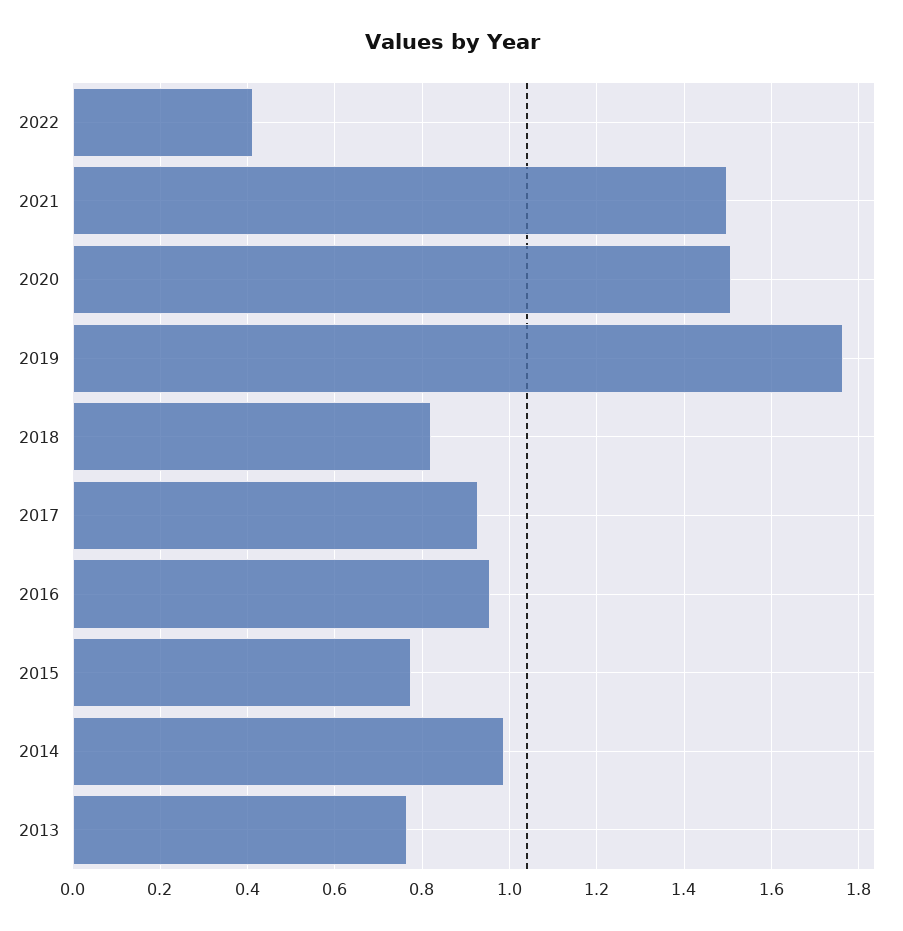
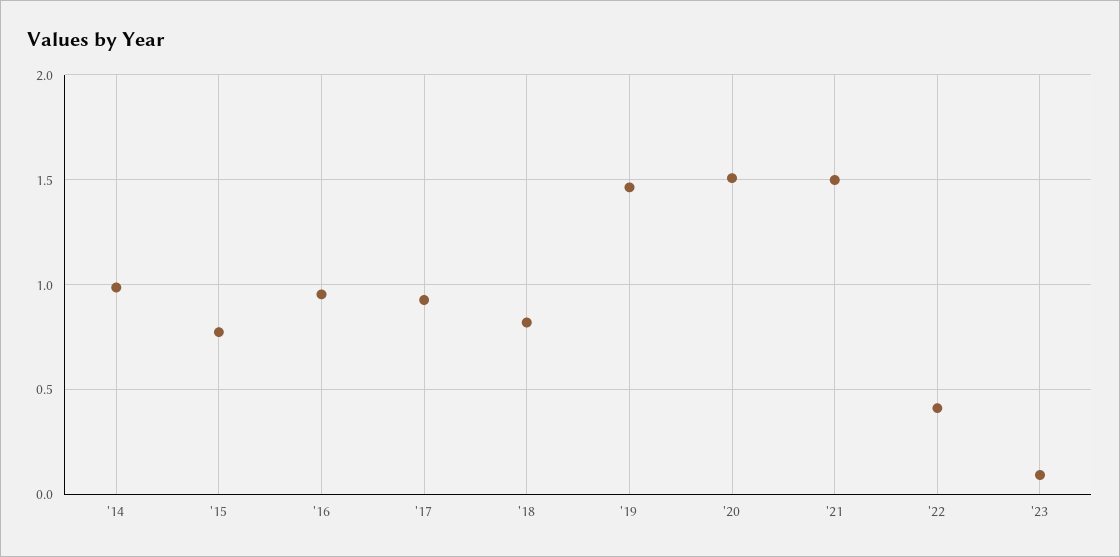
2019: 1.76 -> 1.45
2013: 0.76 -> none
'23: none -> 0.1

